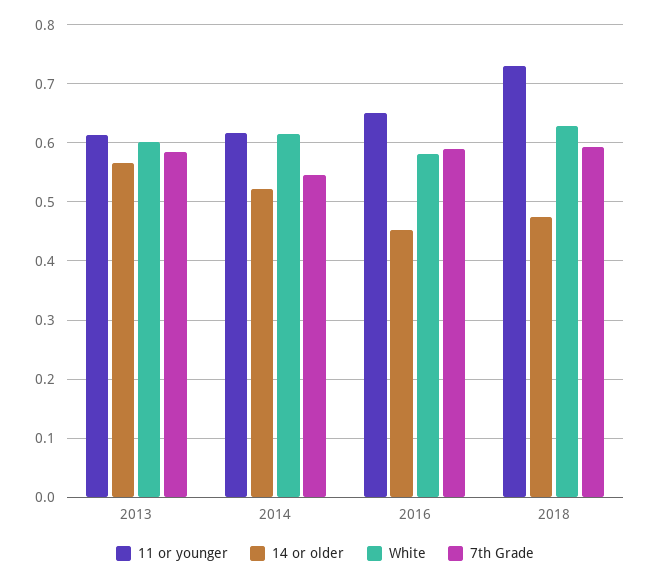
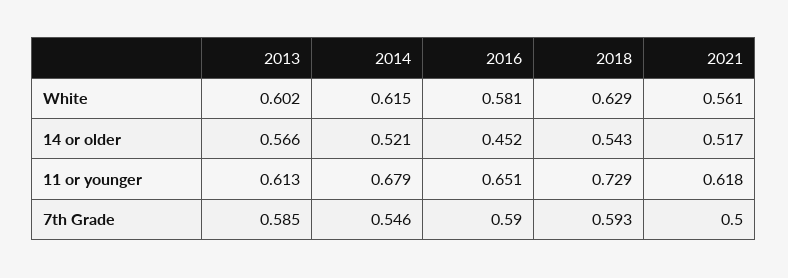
11 or younger, 2014: 0.62 -> 0.679
14 or older, 2018: 0.48 -> 0.543
White, 2021: none -> 0.561
14 or older, 2021: none -> 0.517
11 or younger, 2021: none -> 0.618
7th Grade, 2021: none -> 0.5

